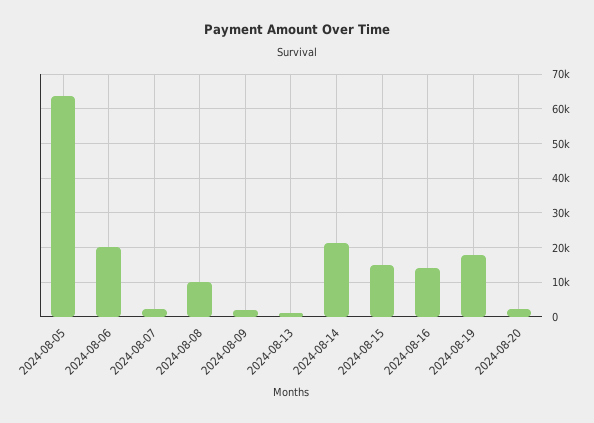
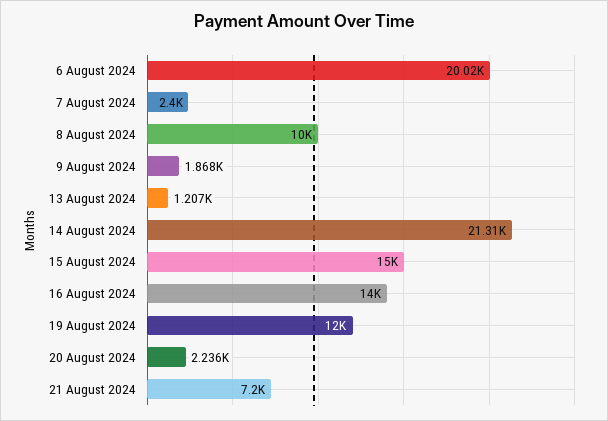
2024-08-05: 64000 -> none
2024-08-19: 18000 -> 12000
21 August 2024: none -> 7200

